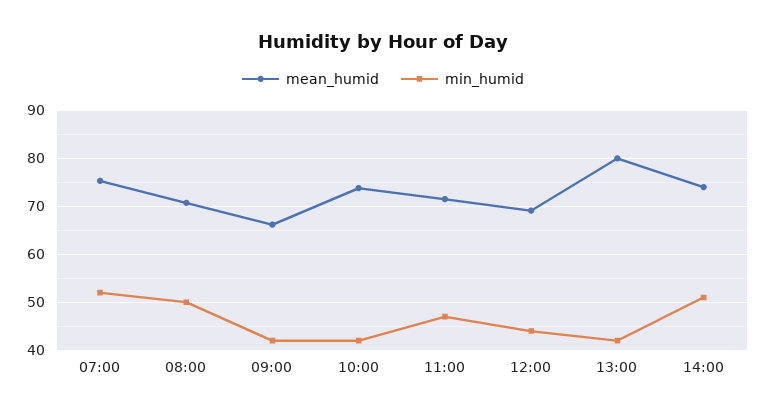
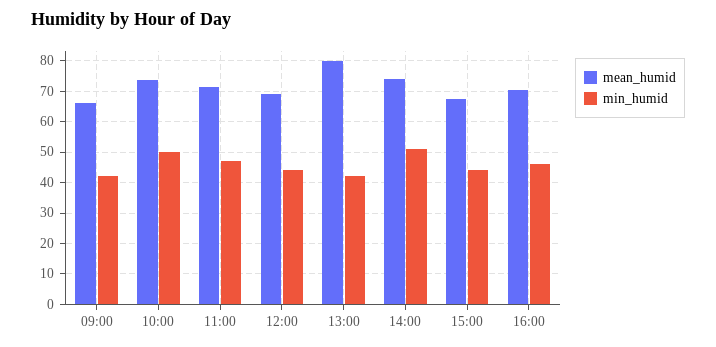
mean_humid, 07:00: 76 -> none
min_humid, 07:00: 52 -> none
mean_humid, 08:00: 70 -> none
min_humid, 08:00: 50 -> none
min_humid, 10:00: 42 -> 50
mean_humid, 15:00: none -> 68
min_humid, 15:00: none -> 44
mean_humid, 16:00: none -> 70
min_humid, 16:00: none -> 46

